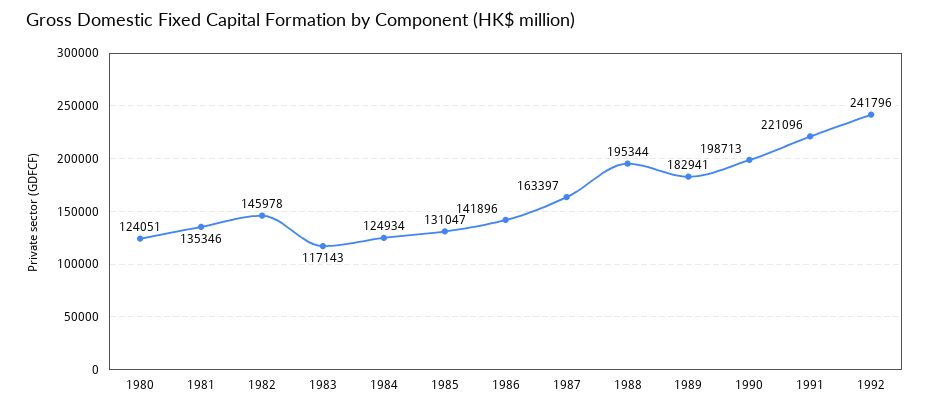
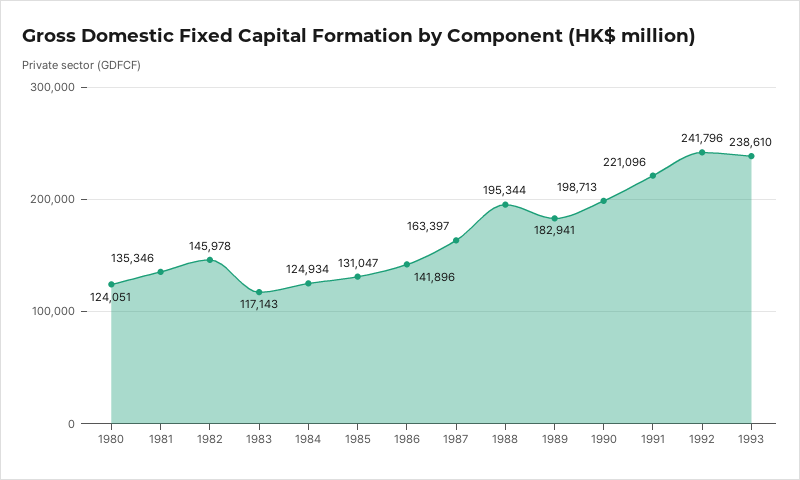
1993: none -> 238610

